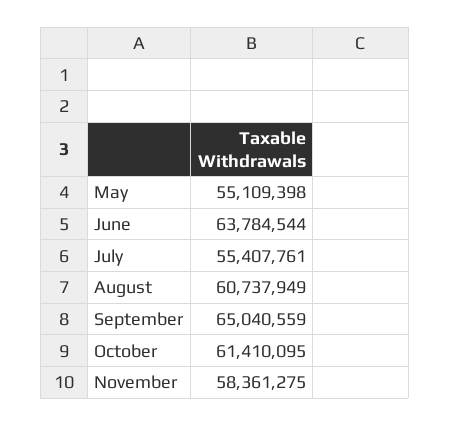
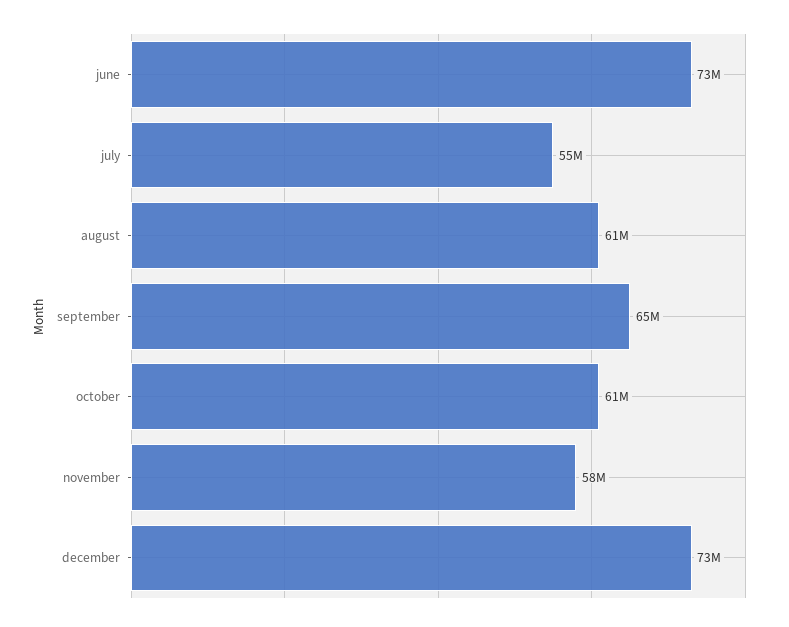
May: 55109398 -> none
June: 63784544 -> 73000000
december: none -> 73000000

